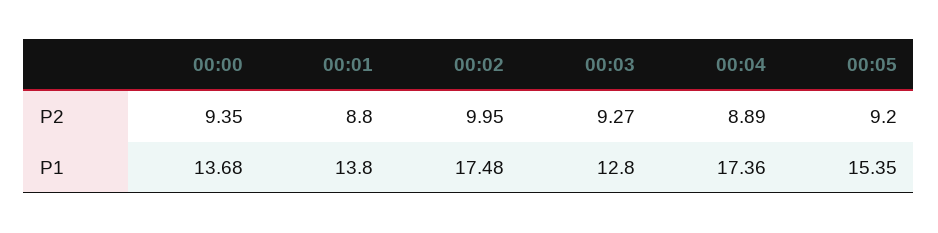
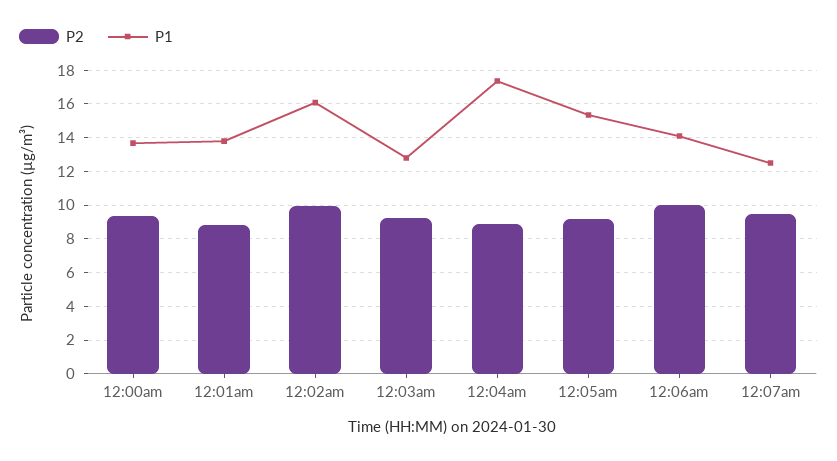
P1, 00:02: 17.48 -> 16
P2, 12:06am: none -> 10
P1, 12:06am: none -> 14
P2, 12:07am: none -> 9.5
P1, 12:07am: none -> 12.5

